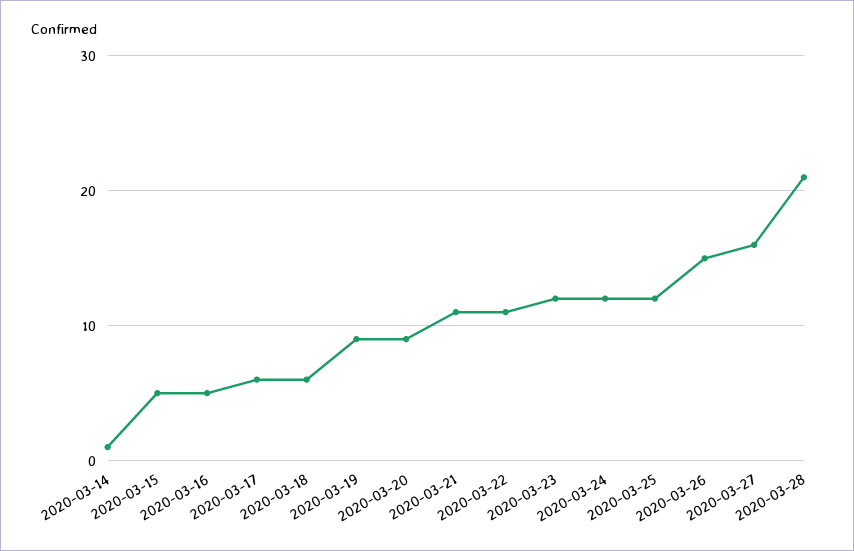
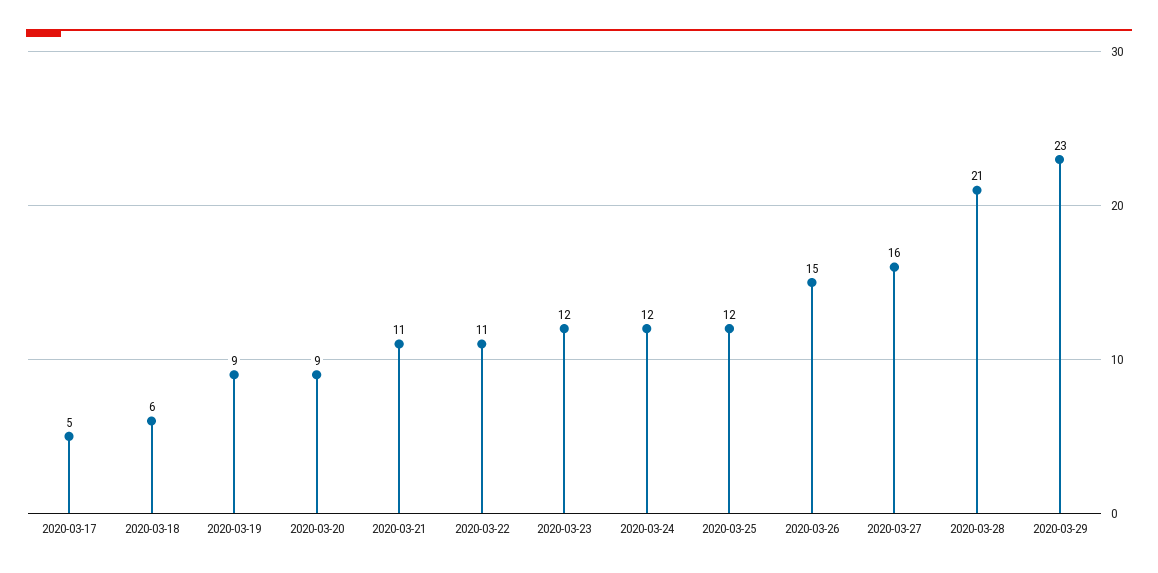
2020-03-14: 1 -> none
2020-03-15: 5 -> none
2020-03-16: 5 -> none
2020-03-17: 6 -> 5
2020-03-29: none -> 23

